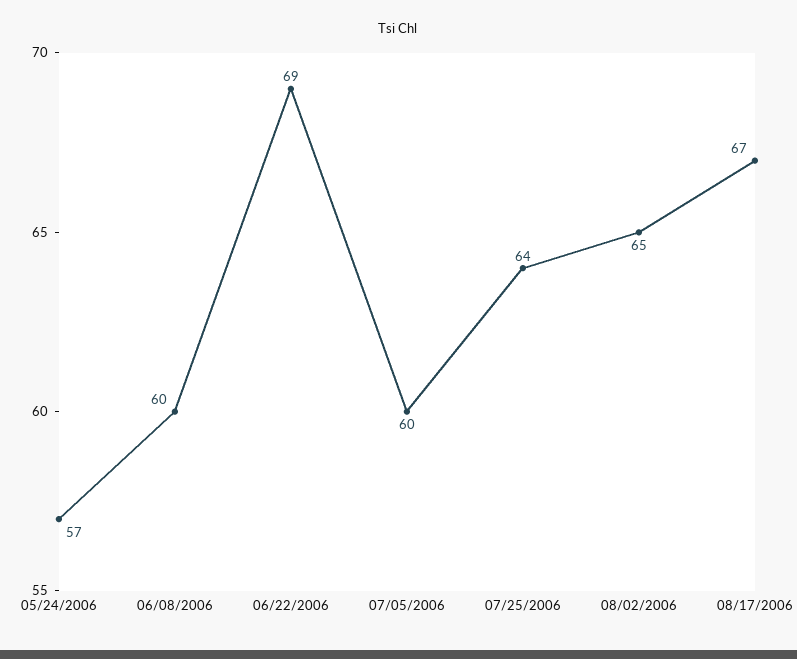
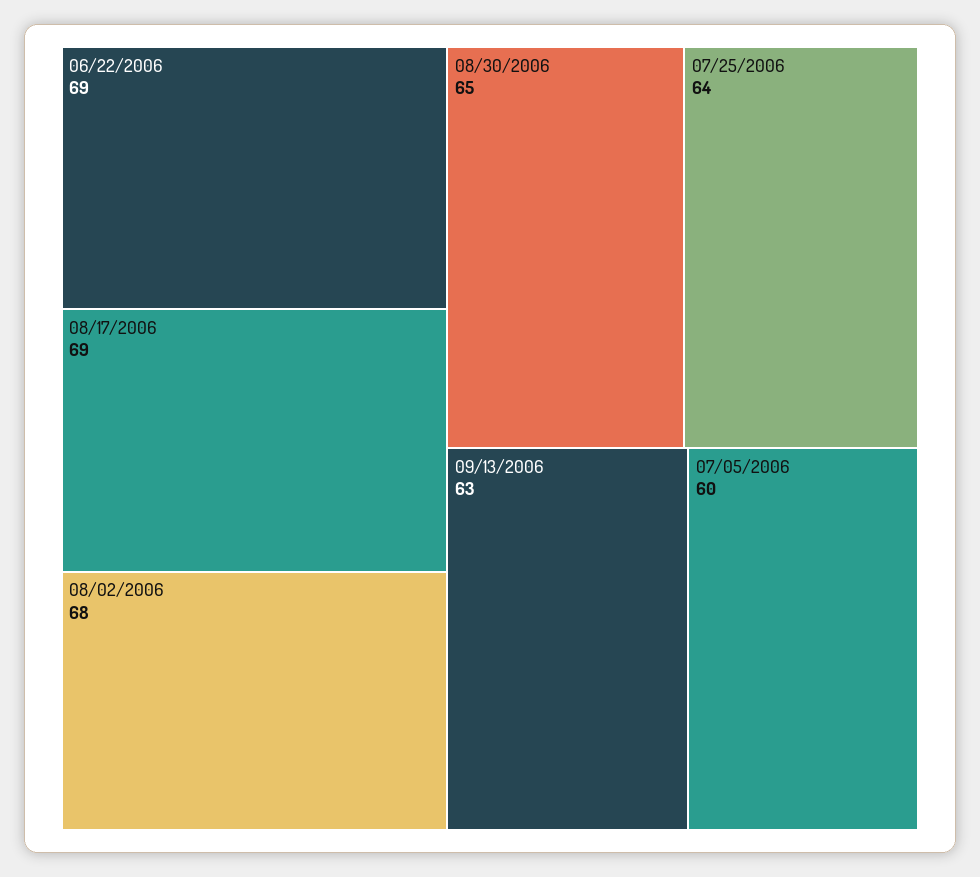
05/24/2006: 57 -> none
06/08/2006: 60 -> none
08/02/2006: 65 -> 68
08/17/2006: 67 -> 69
08/30/2006: none -> 65
09/13/2006: none -> 63

